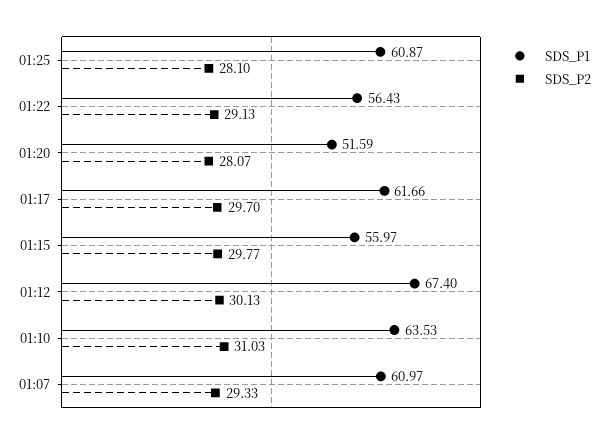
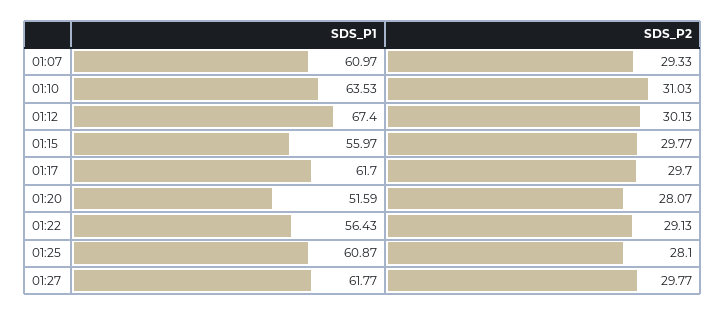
SDS_P1, 01:17: 61.66 -> 61.7
SDS_P1, 01:27: none -> 61.77
SDS_P2, 01:27: none -> 29.77

